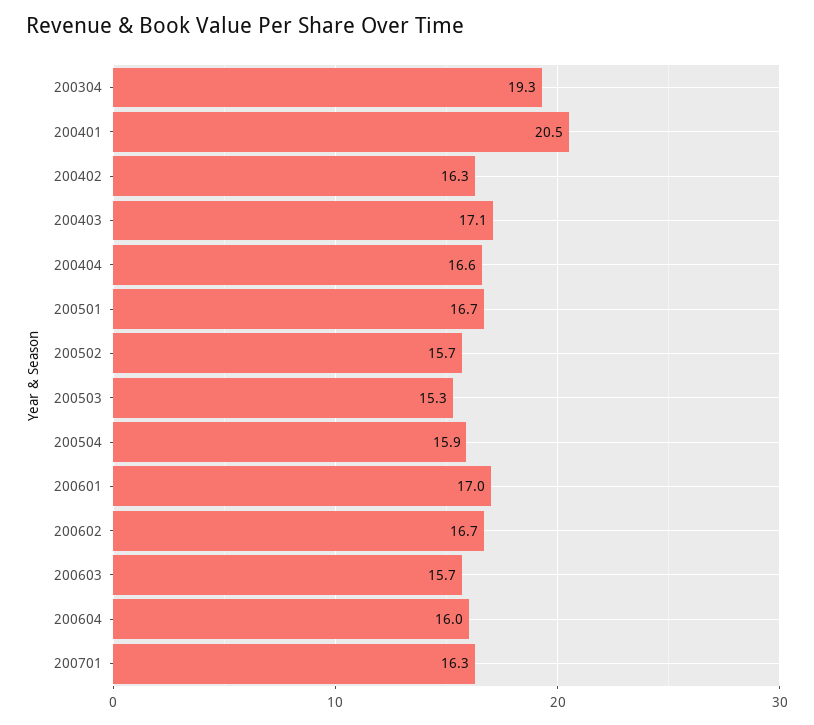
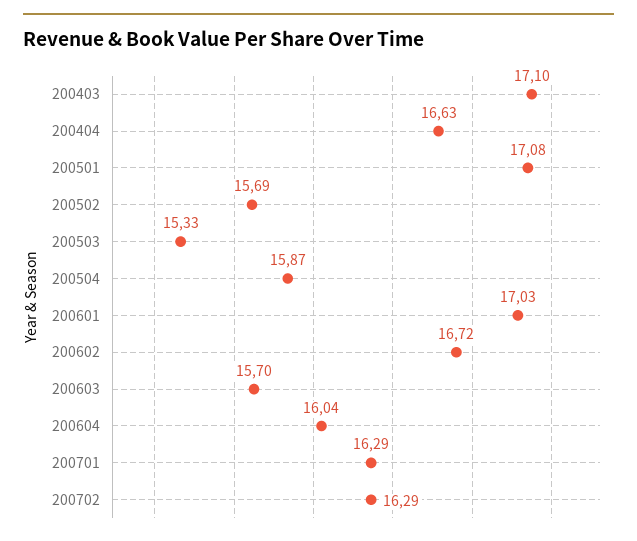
200304: 19.3 -> none
200401: 20.5 -> none
200402: 16.3 -> none
200501: 16.7 -> 17.08
200702: none -> 16.29

